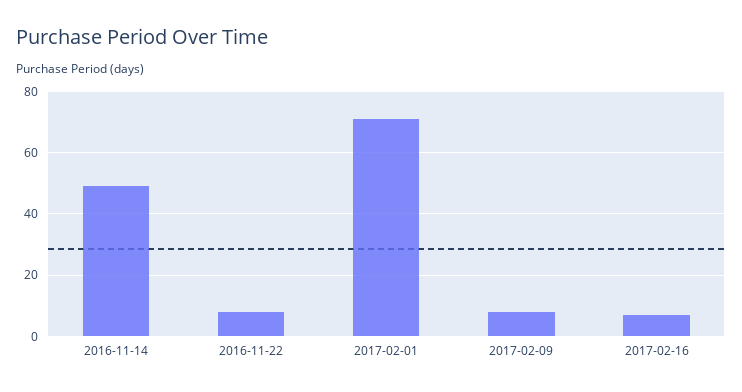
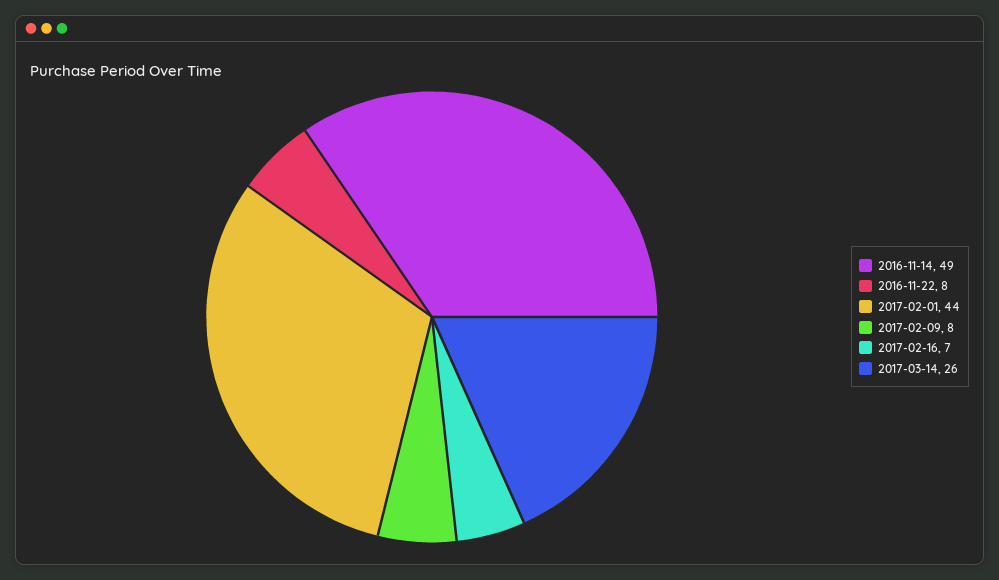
2017-02-01: 70 -> 44
2017-03-14: none -> 26

